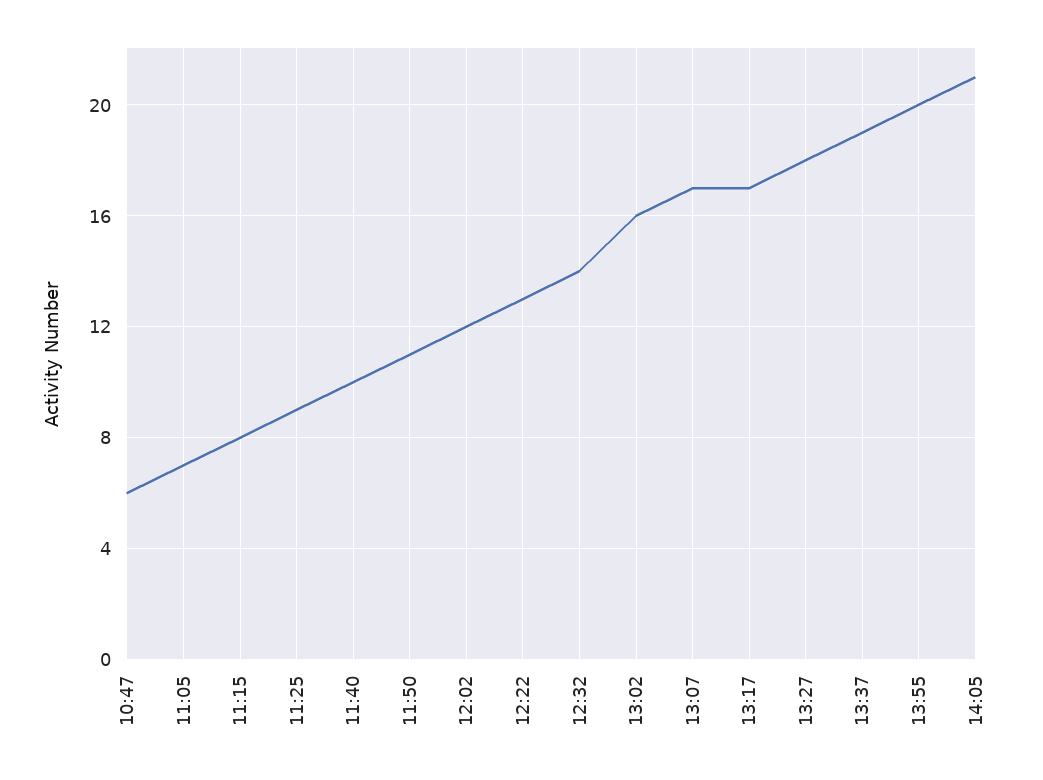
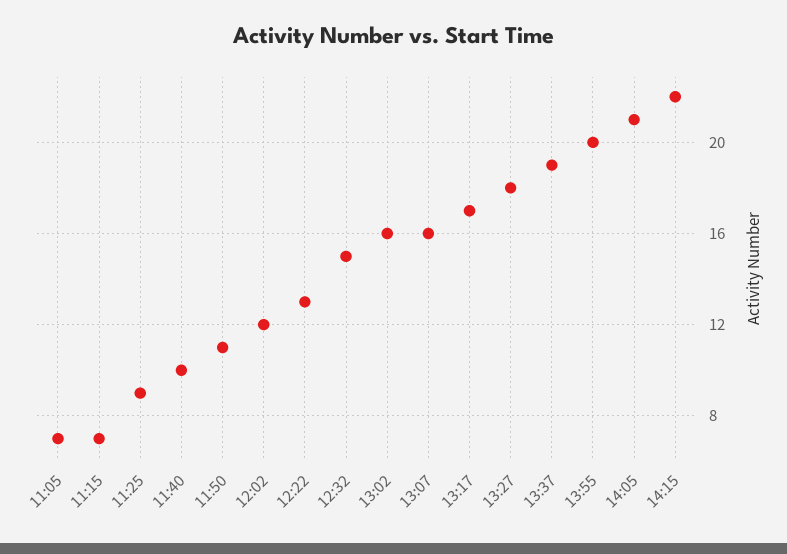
10:47: 6 -> none
11:15: 8 -> 7
12:32: 14 -> 15
13:07: 17 -> 16
14:15: none -> 22

